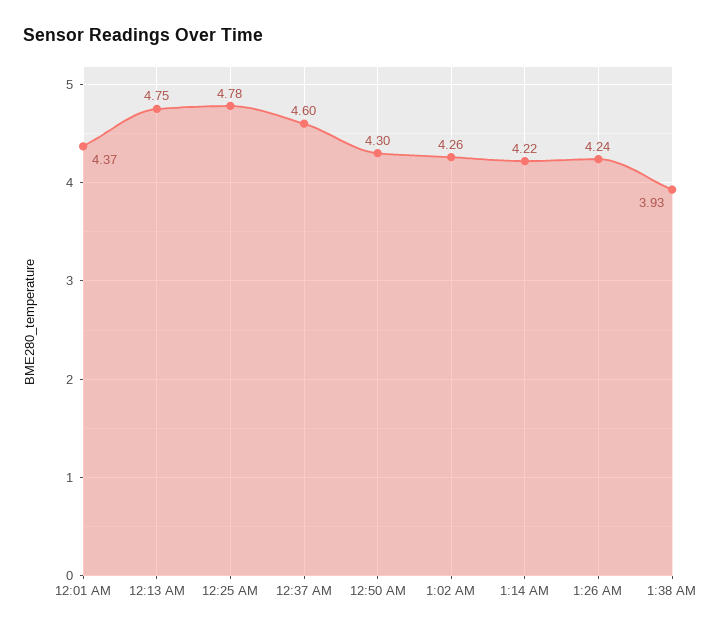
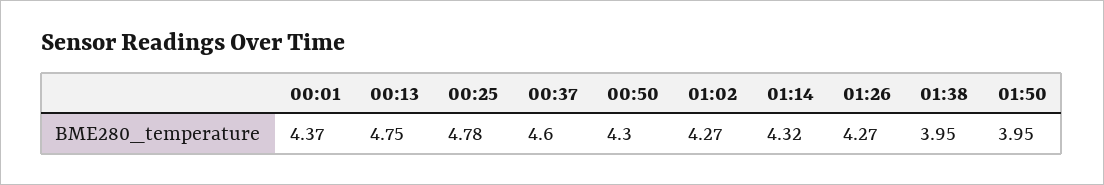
1:02 AM: 4.26 -> 4.27
1:14 AM: 4.22 -> 4.32
1:26 AM: 4.24 -> 4.27
1:38 AM: 3.93 -> 3.95
01:50: none -> 3.95

